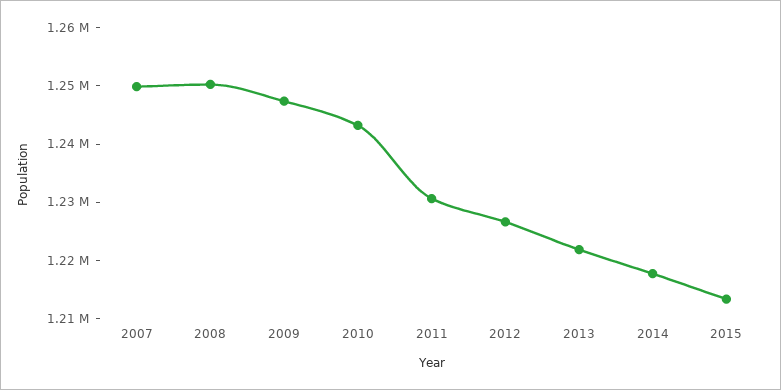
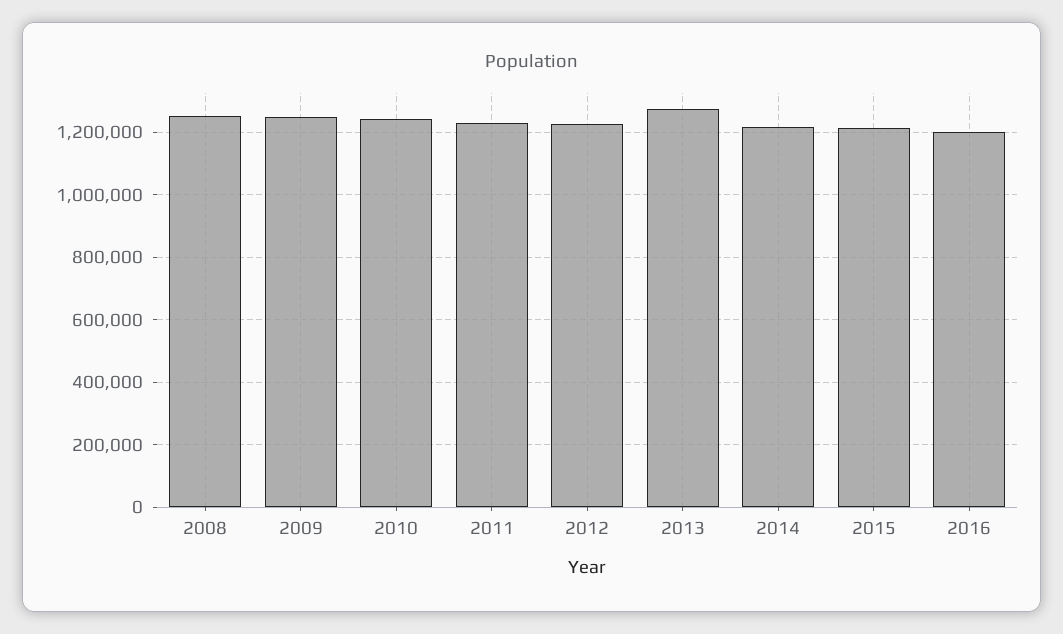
2007: 1250000 -> none
2013: 1222000 -> 1280000
2016: none -> 1200000

